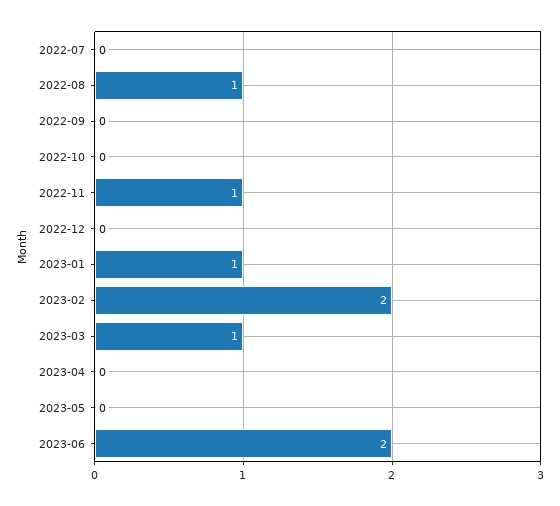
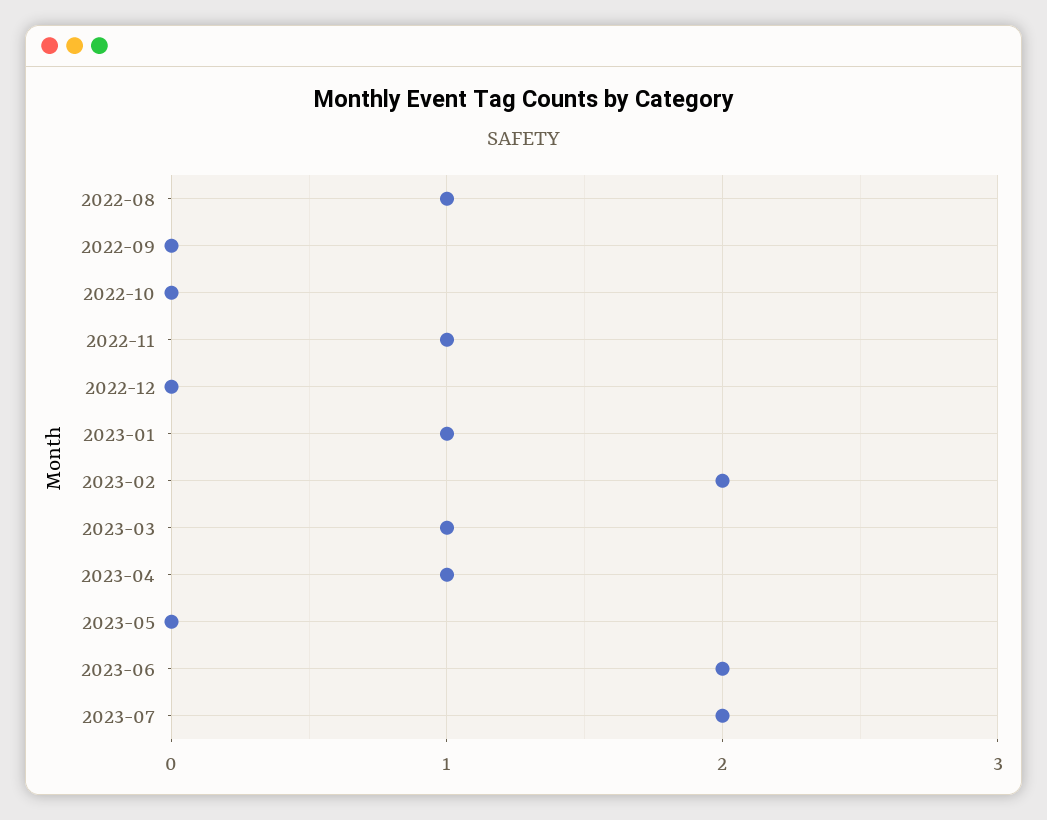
2022-07: 0 -> none
2023-04: 0 -> 1
2023-07: none -> 2

